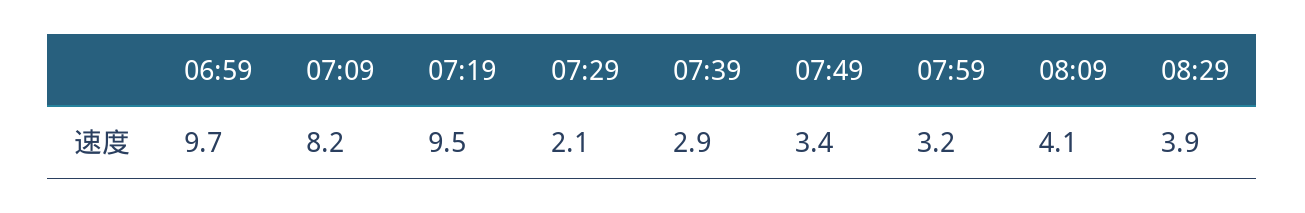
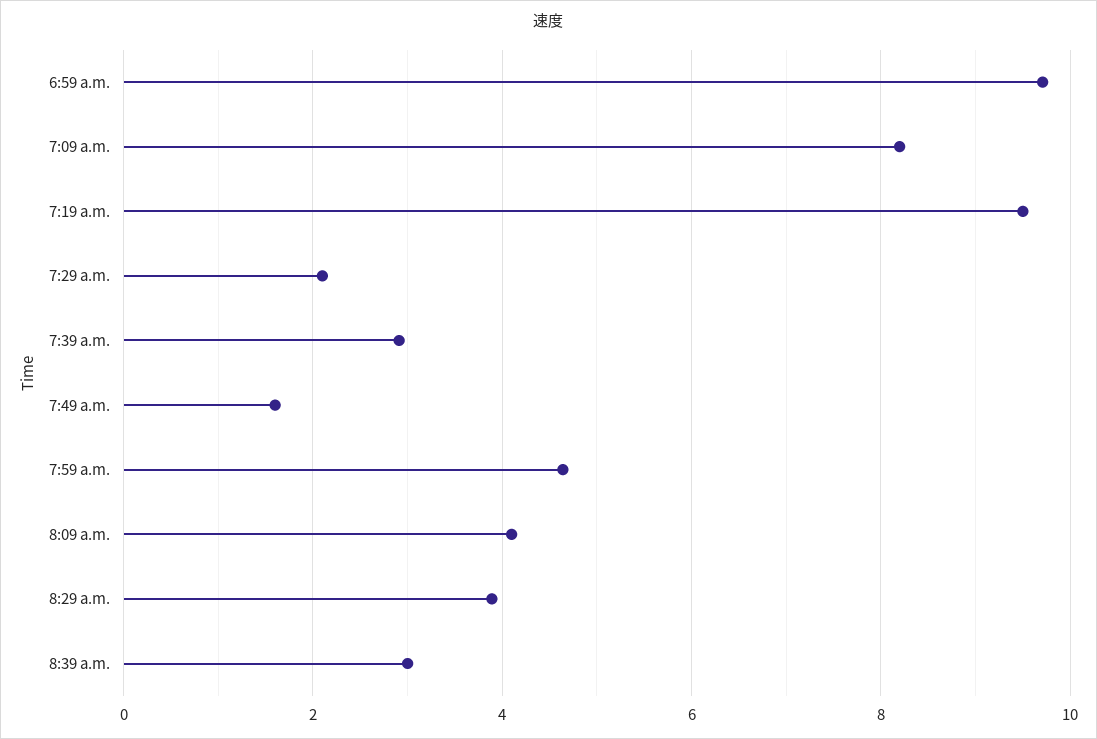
07:49: 3.4 -> 1.6
07:59: 3.2 -> 4.6
8:39 a.m.: none -> 3

